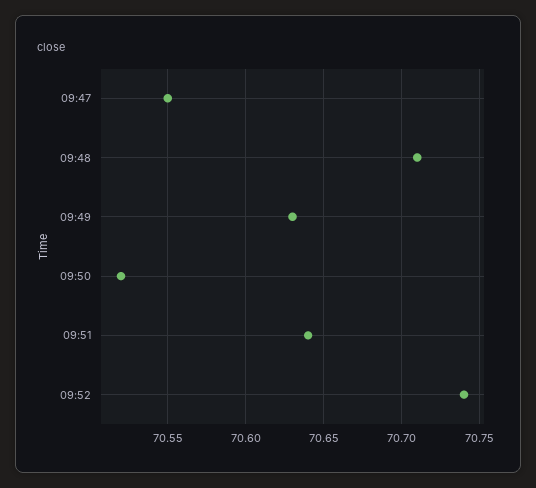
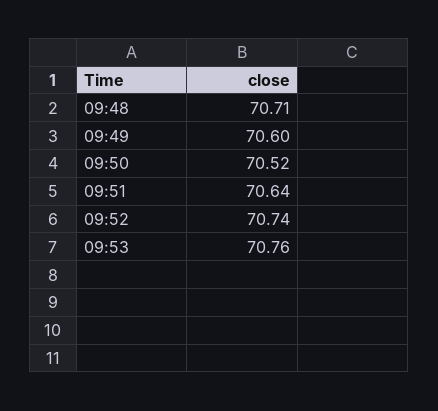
09:47: 70.55 -> none
09:49: 70.63 -> 70.6
09:53: none -> 70.76

